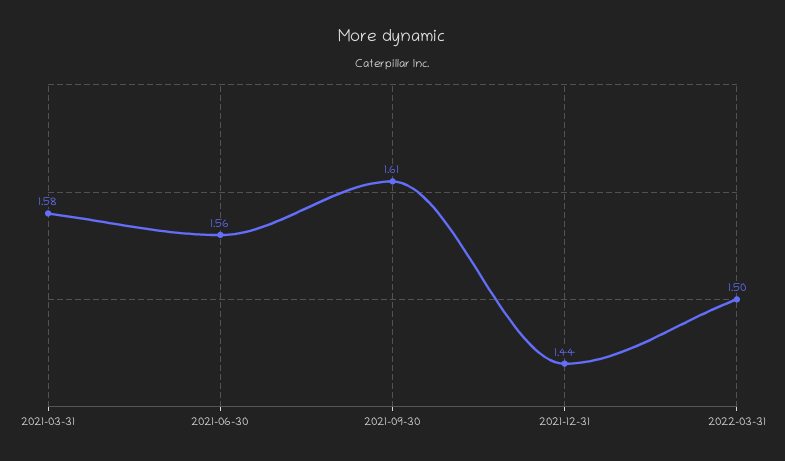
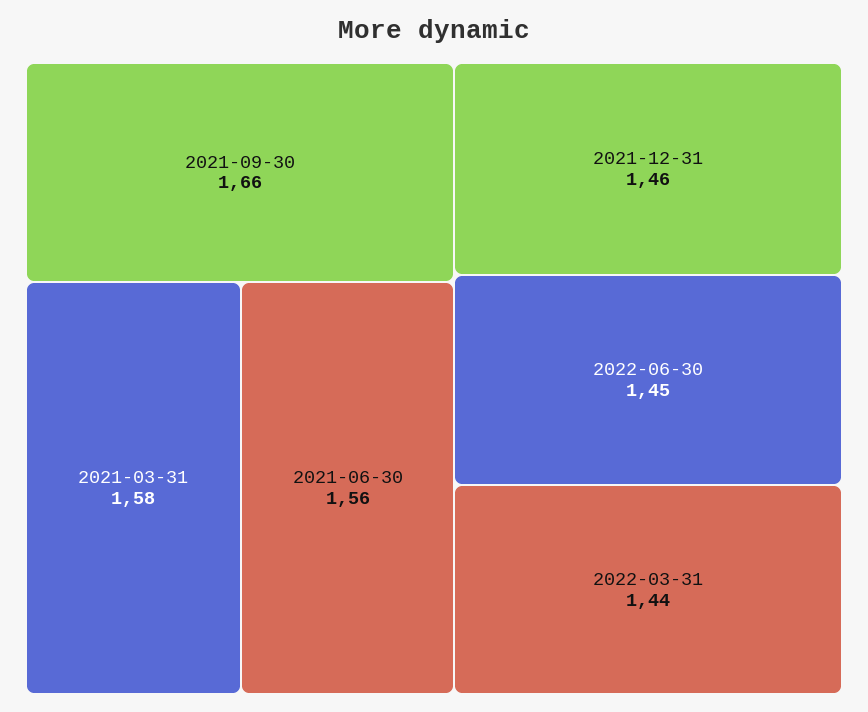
2021-09-30: 1.61 -> 1.66
2021-12-31: 1.44 -> 1.46
2022-03-31: 1.5 -> 1.44
2022-06-30: none -> 1.45

